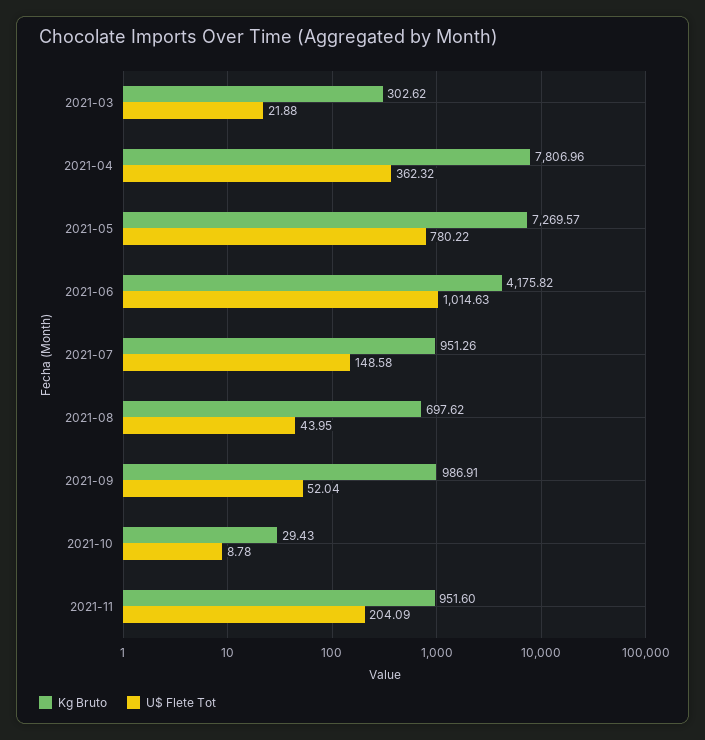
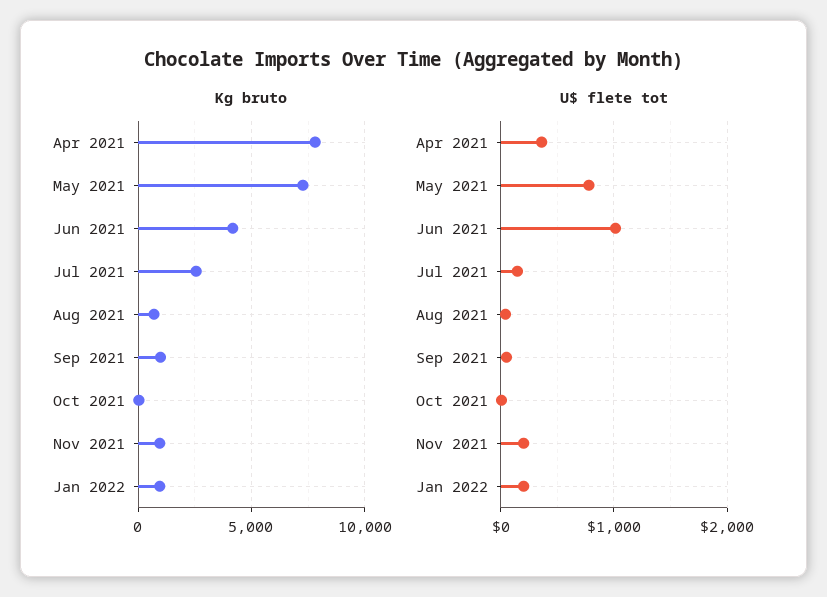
Kg Bruto, 2021-03: 302.62 -> none
U$ Flete Tot, 2021-03: 21.88 -> none
Kg Bruto, 2021-07: 951.26 -> 2500
Kg Bruto, Jan 2022: none -> 1000
U$ Flete Tot, Jan 2022: none -> 200

